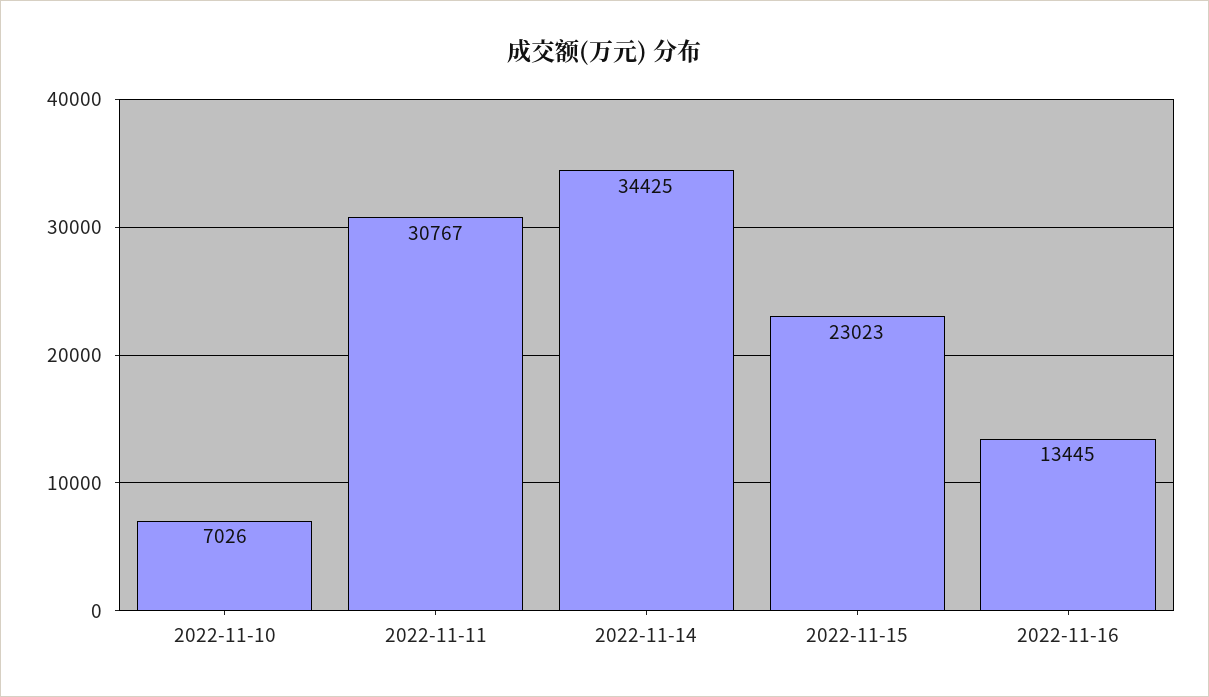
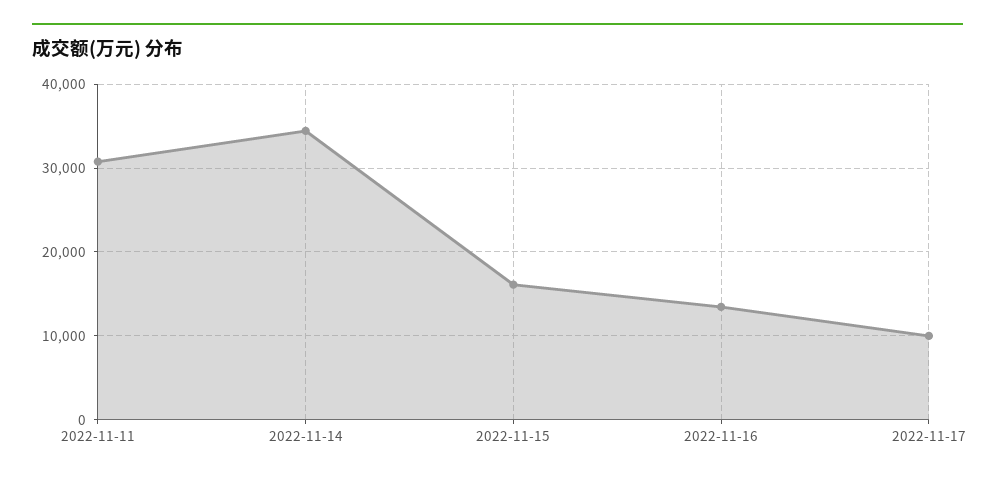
2022-11-10: 7026 -> none
2022-11-15: 23023 -> 16000
2022-11-17: none -> 10000

